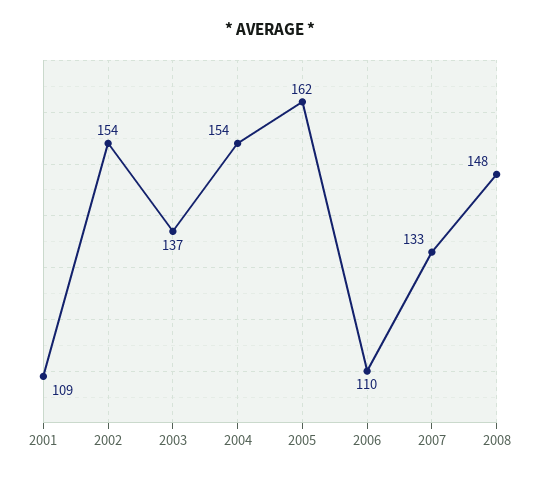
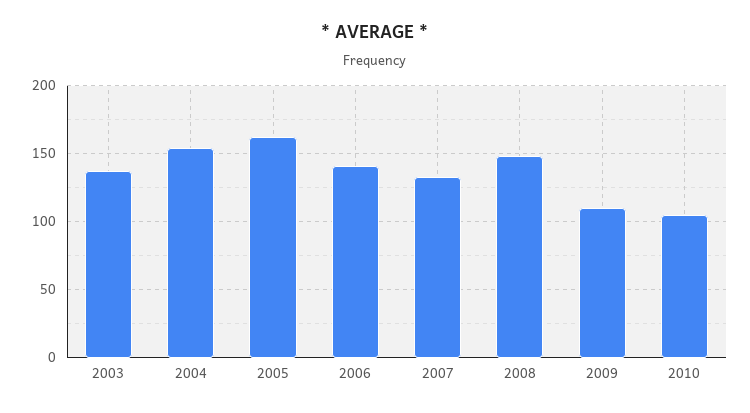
2001: 109 -> none
2002: 154 -> none
2006: 110 -> 140
2009: none -> 110
2010: none -> 105

